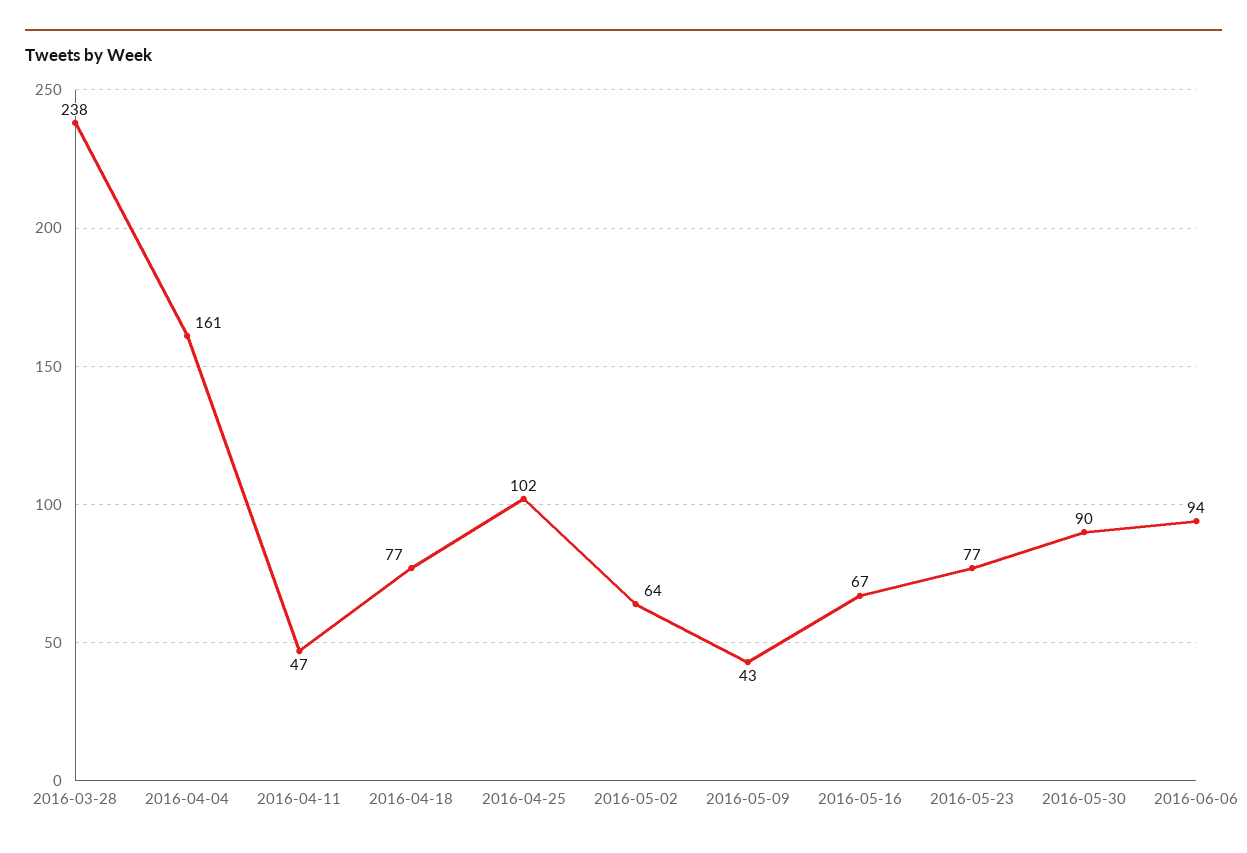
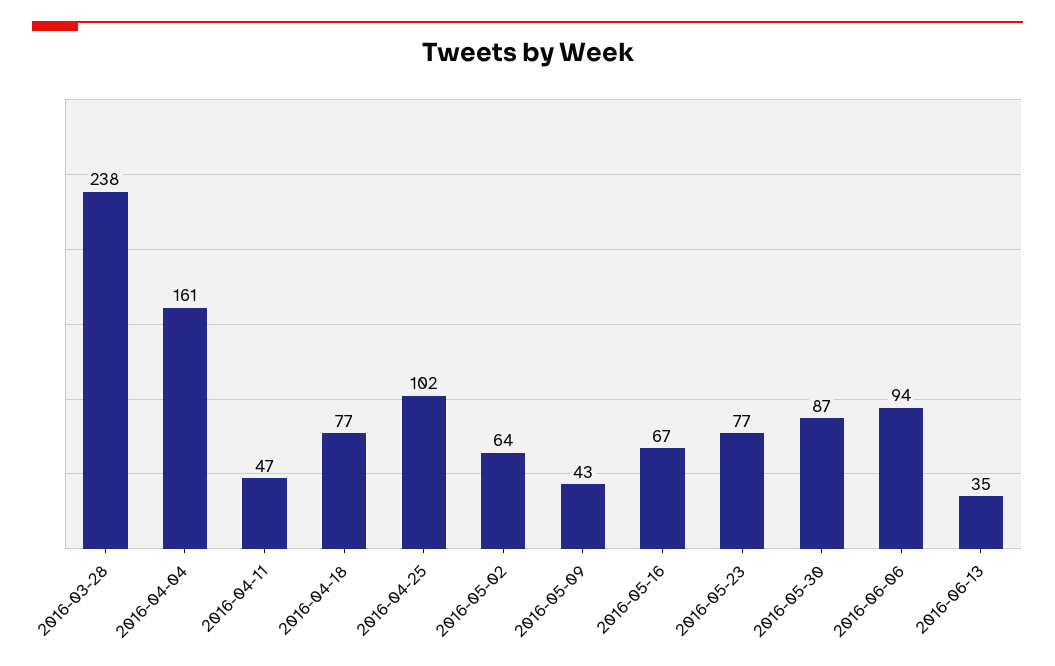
2016-05-30: 90 -> 87
2016-06-13: none -> 35

